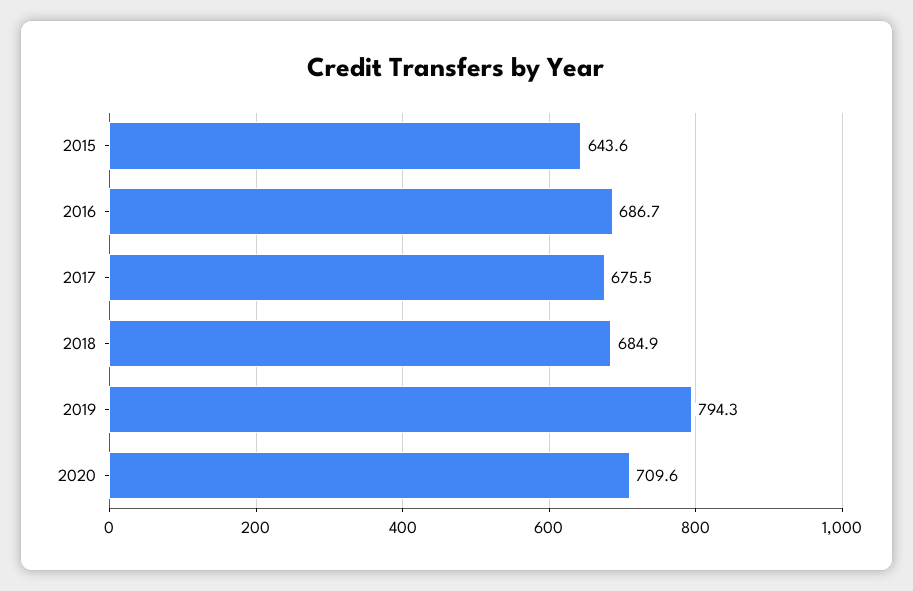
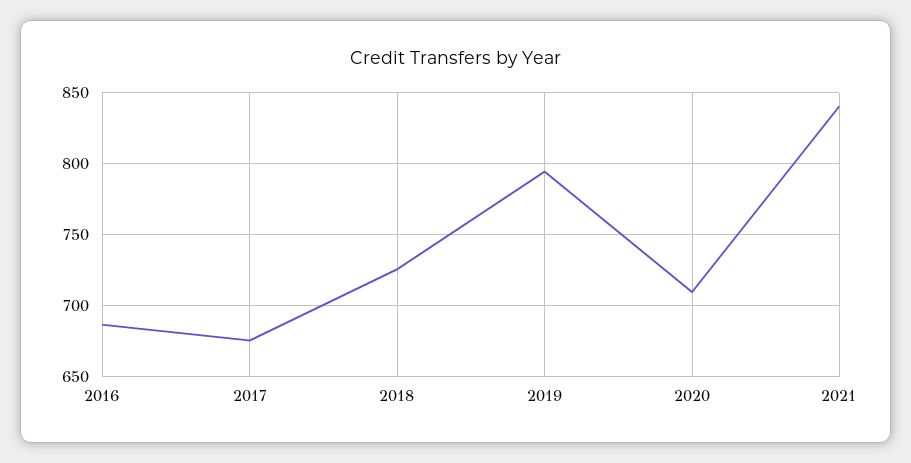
2015: 643.6 -> none
2018: 684.9 -> 725
2021: none -> 840

